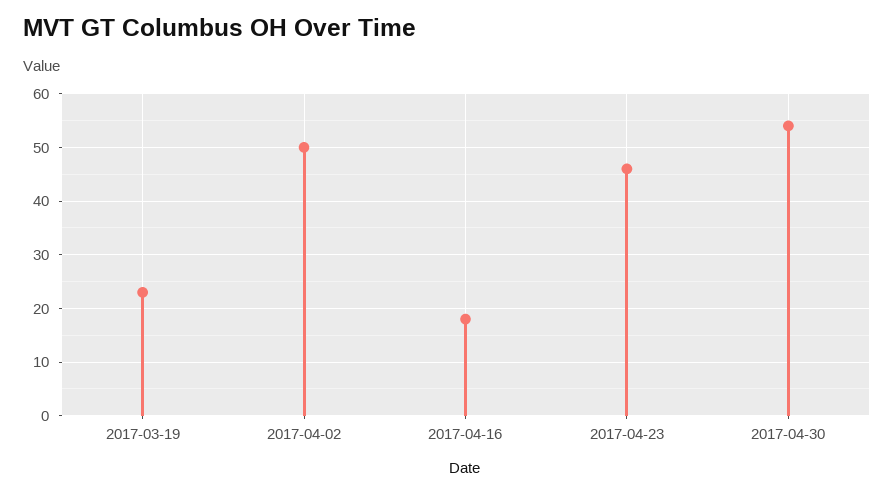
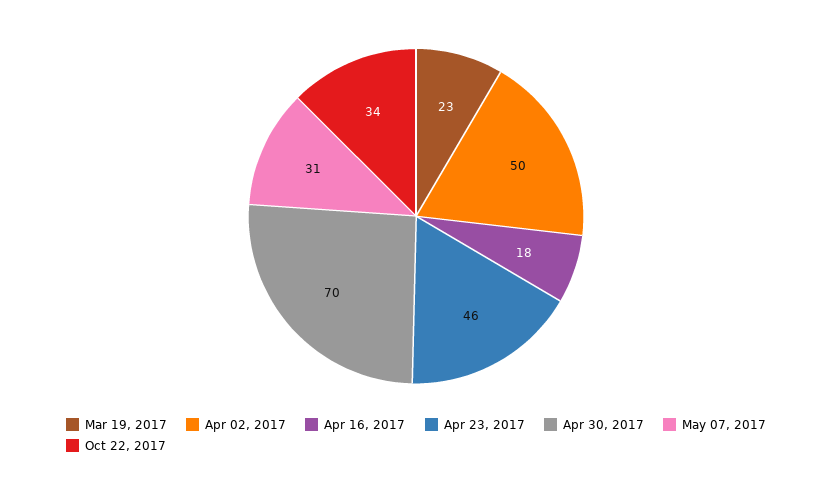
2017-04-30: 55 -> 70
May 07, 2017: none -> 31
Oct 22, 2017: none -> 34

